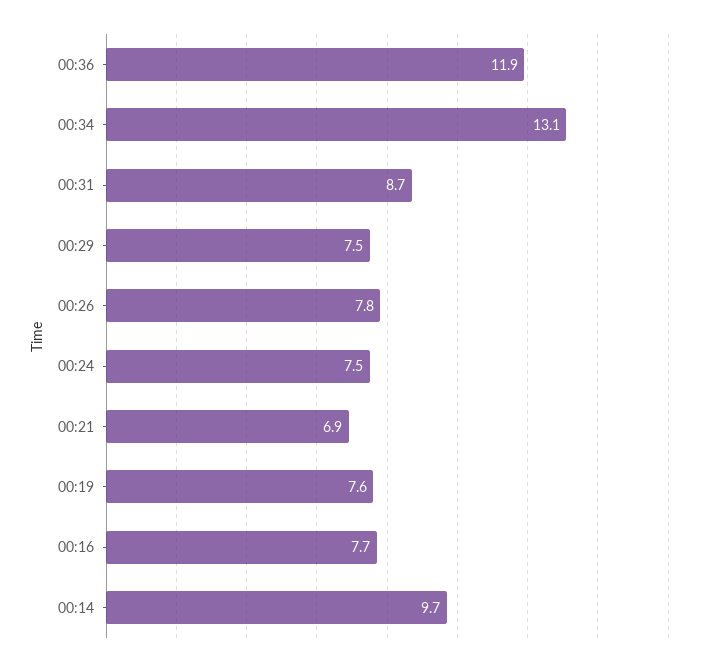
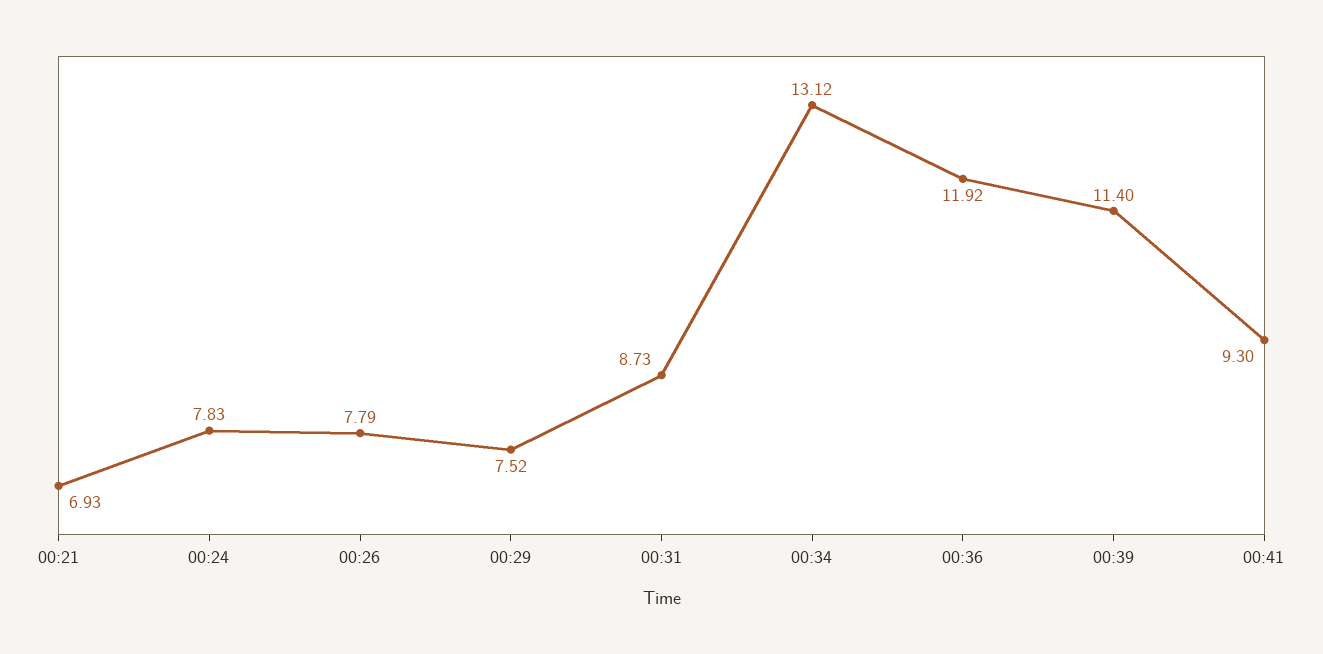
00:24: 7.5 -> 7.83
00:19: 7.6 -> none
00:16: 7.7 -> none
00:14: 9.7 -> none
00:39: none -> 11.4
00:41: none -> 9.3

